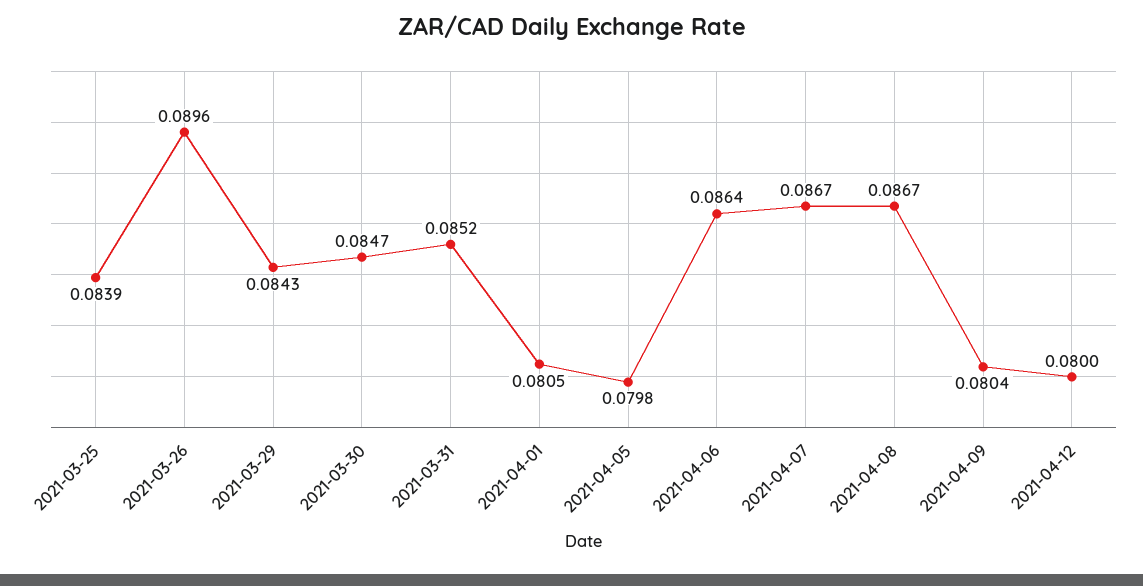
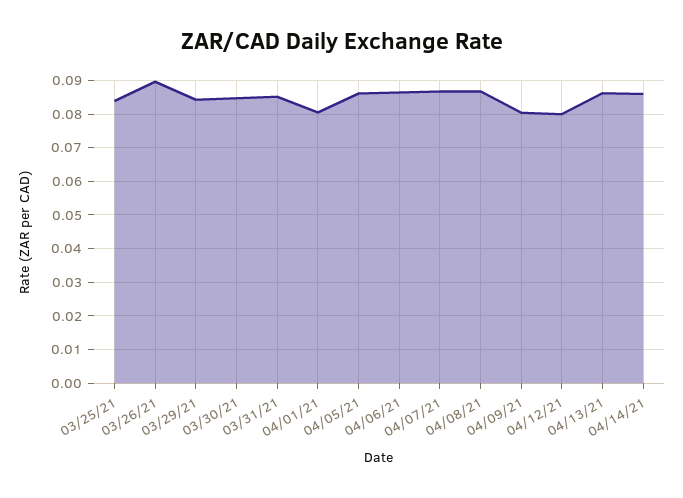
2021-04-05: 0.0798 -> 0.086
04/13/21: none -> 0.086
04/14/21: none -> 0.086

